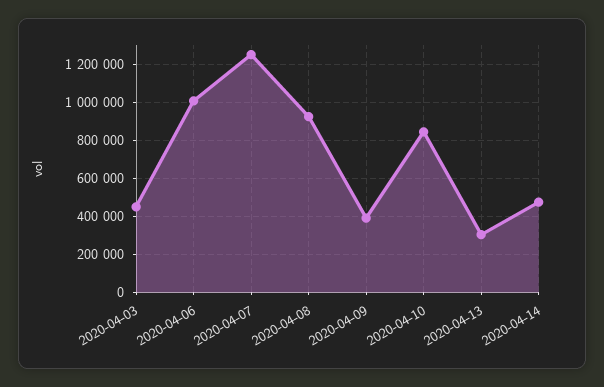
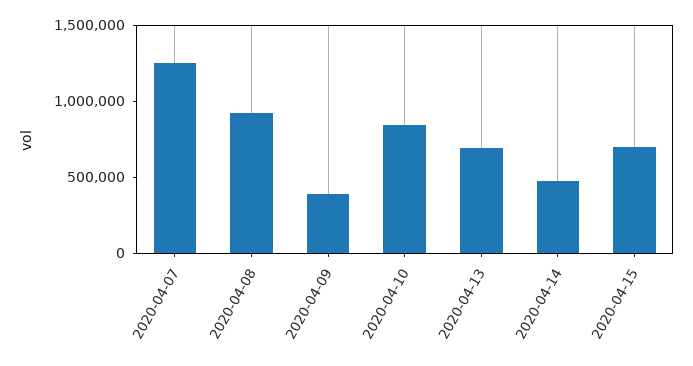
2020-04-03: 450000 -> none
2020-04-06: 1000000 -> none
2020-04-13: 300000 -> 700000
2020-04-15: none -> 700000

